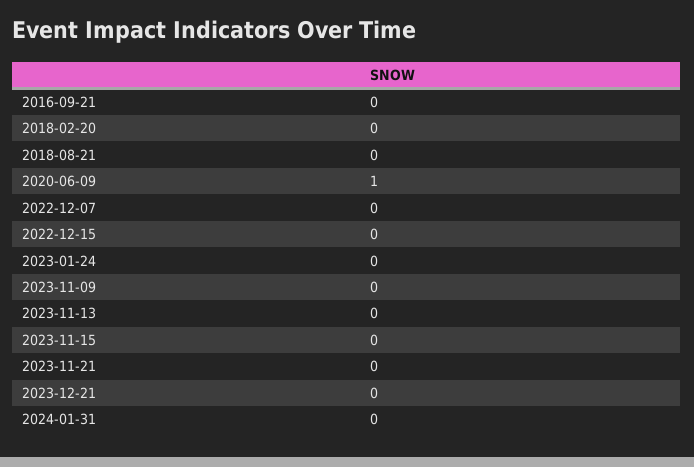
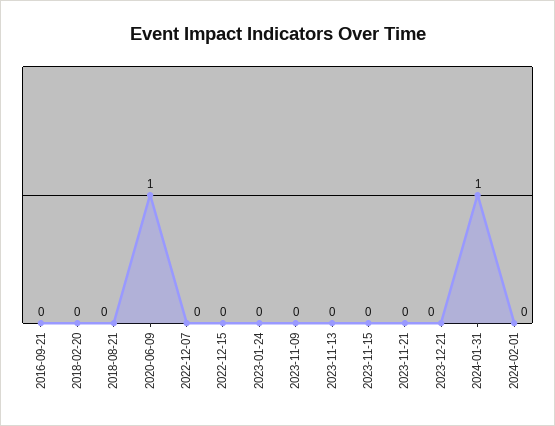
2024-01-31: 0 -> 1
2024-02-01: none -> 0

